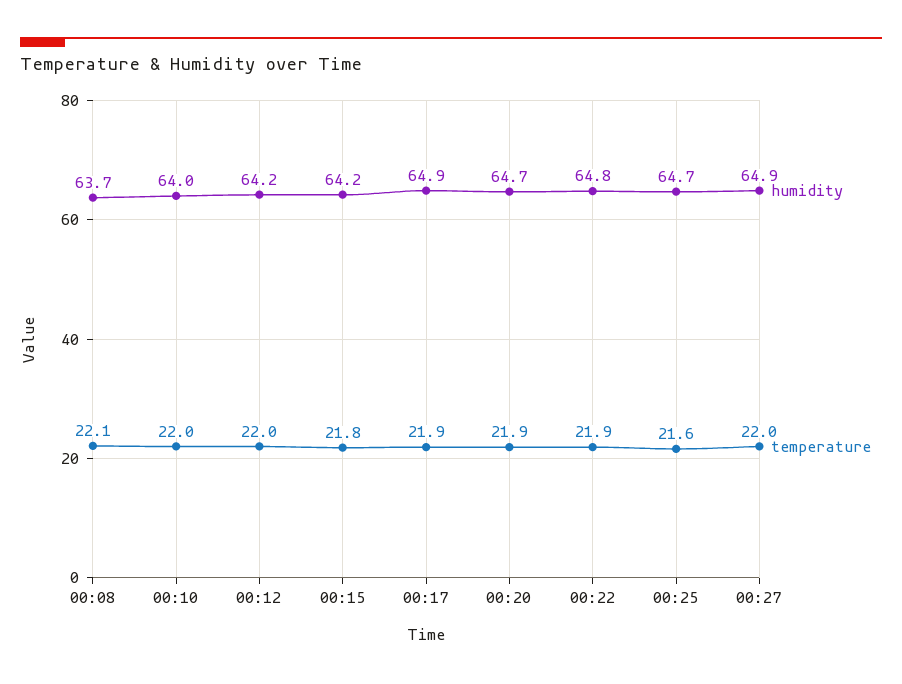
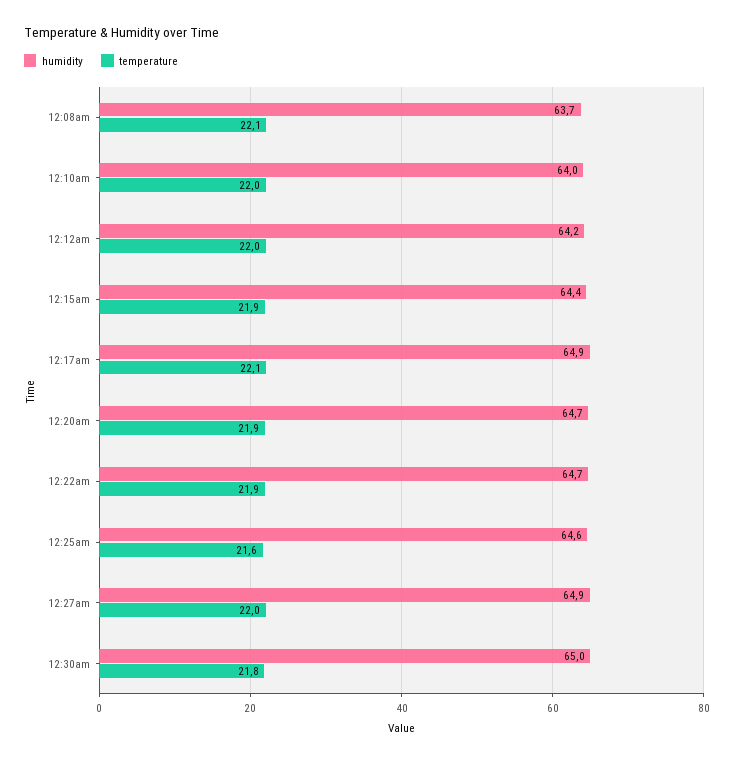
humidity, 00:15: 64.2 -> 64.4
temperature, 00:15: 21.8 -> 21.9
temperature, 00:17: 21.9 -> 22.1
humidity, 00:22: 64.8 -> 64.7
humidity, 00:25: 64.7 -> 64.6
humidity, 12:30am: none -> 65
temperature, 12:30am: none -> 21.8

